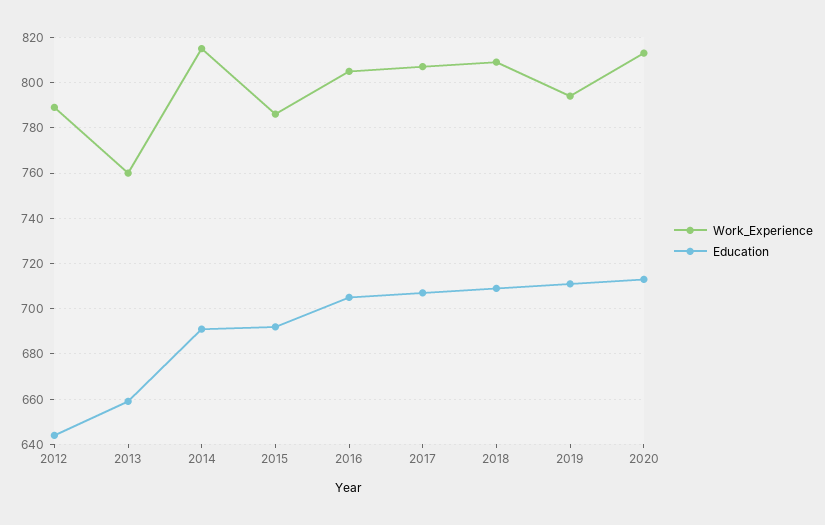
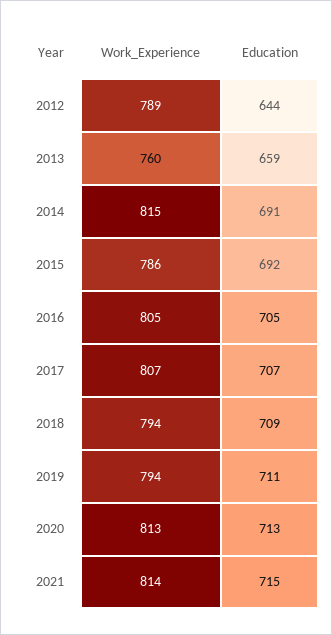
Work_Experience, 2018: 810 -> 794
Work_Experience, 2021: none -> 814
Education, 2021: none -> 715

